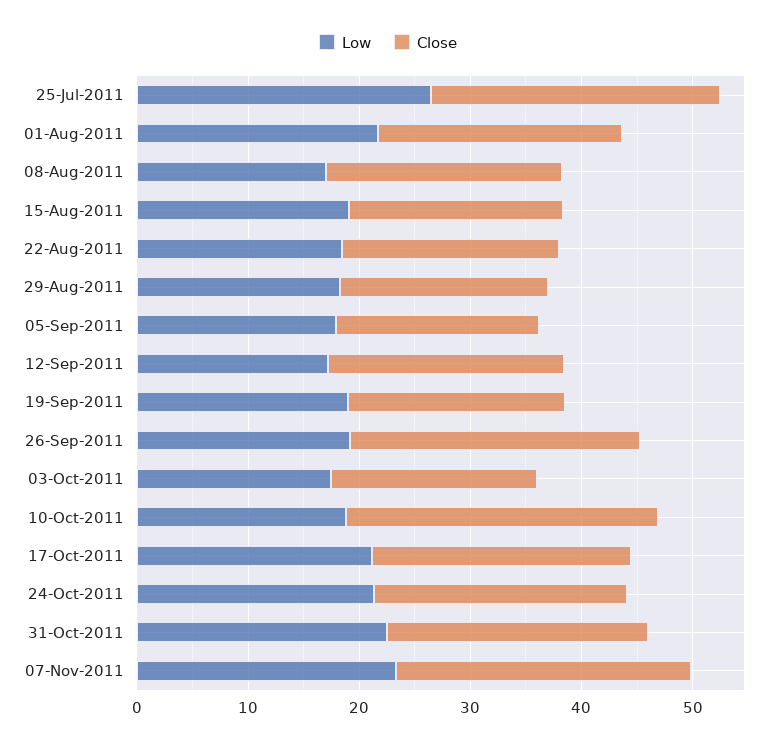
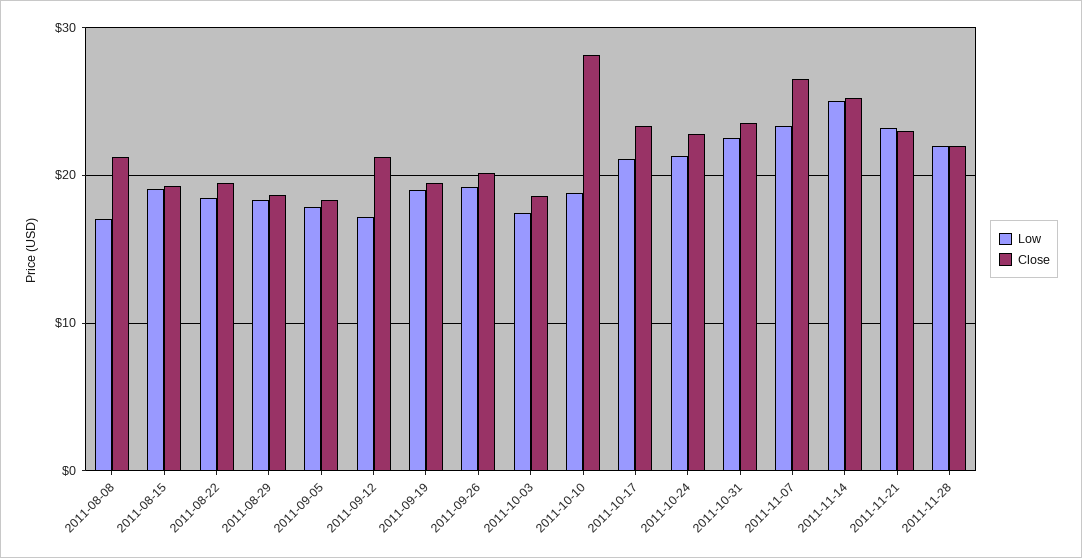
Low, 25-Jul-2011: 26 -> none
Close, 25-Jul-2011: 26 -> none
Low, 01-Aug-2011: 22 -> none
Close, 01-Aug-2011: 22 -> none
Close, 26-Sep-2011: 26 -> 20
Low, 2011-11-14: none -> 25
Close, 2011-11-14: none -> 25
Low, 2011-11-21: none -> 23
Close, 2011-11-21: none -> 23
Low, 2011-11-28: none -> 22
Close, 2011-11-28: none -> 22

